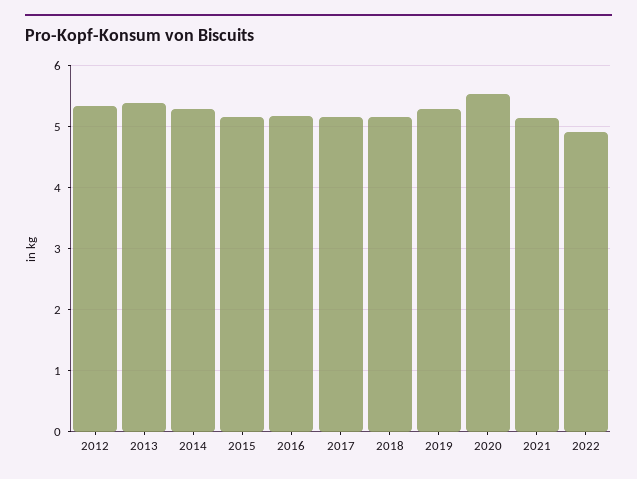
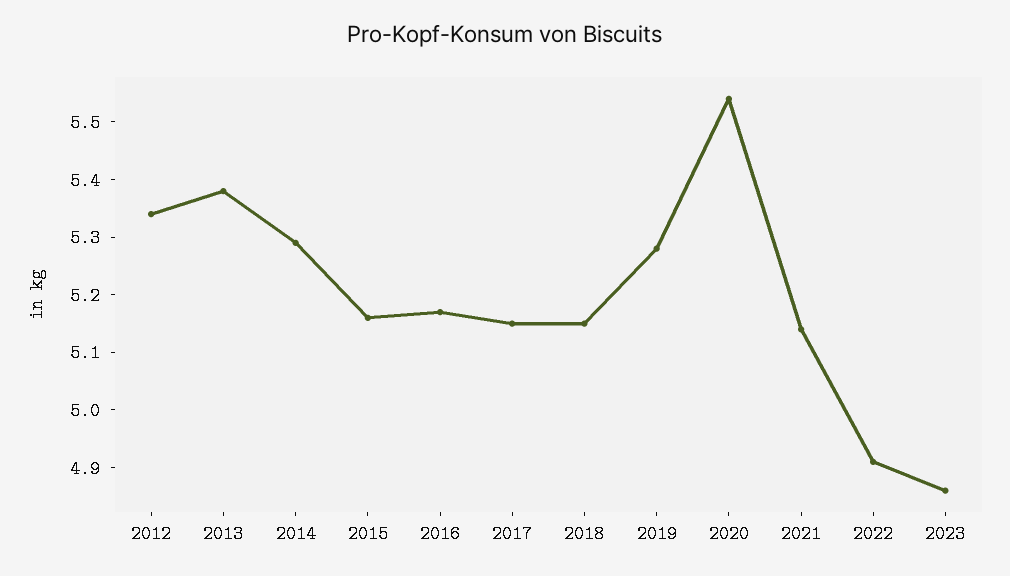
2023: none -> 4.85

